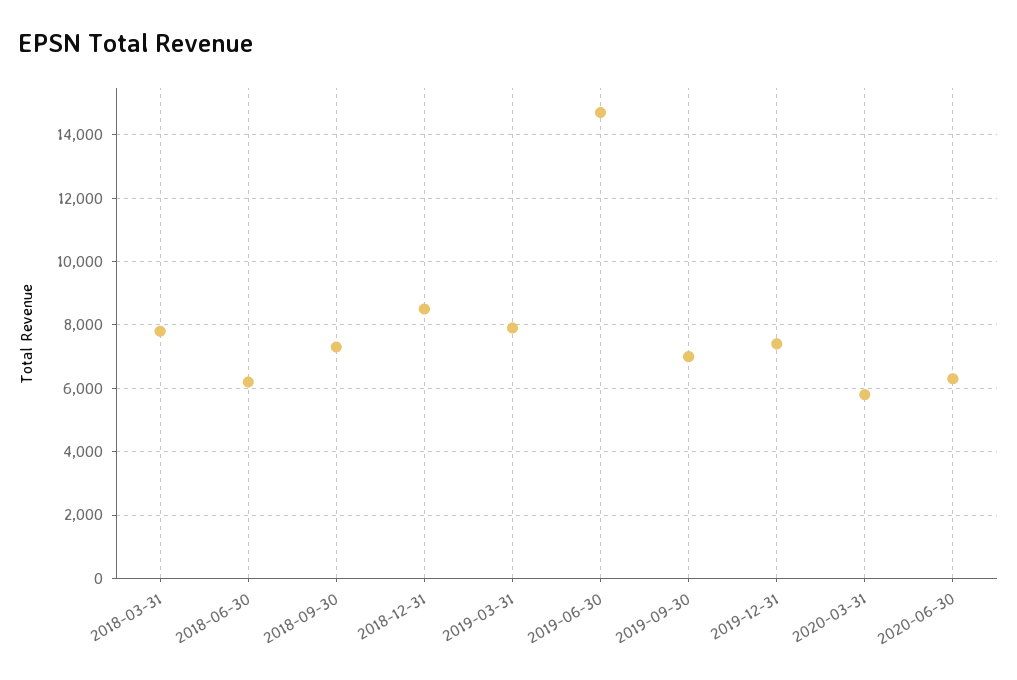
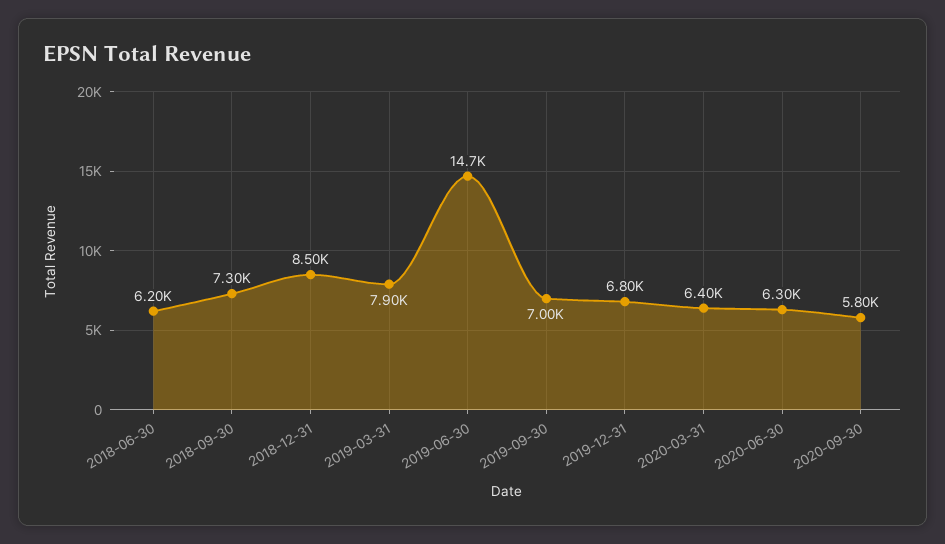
2018-03-31: 7800 -> none
2019-12-31: 7400 -> 6800
2020-03-31: 5800 -> 6400
2020-09-30: none -> 5800

